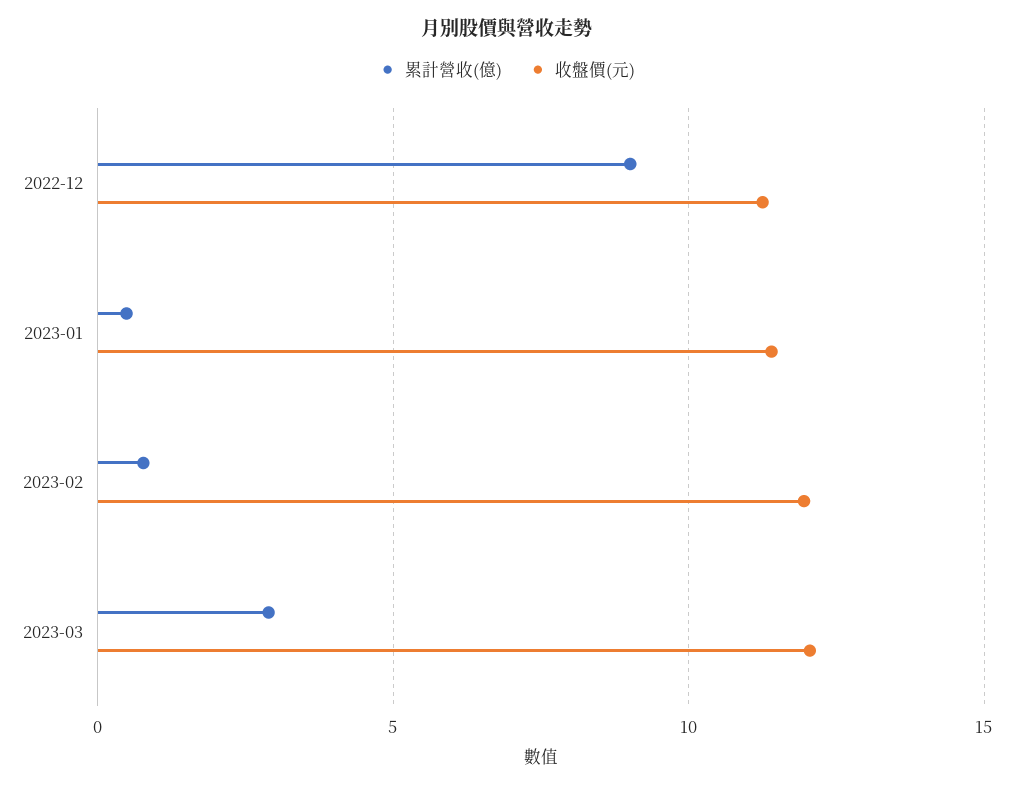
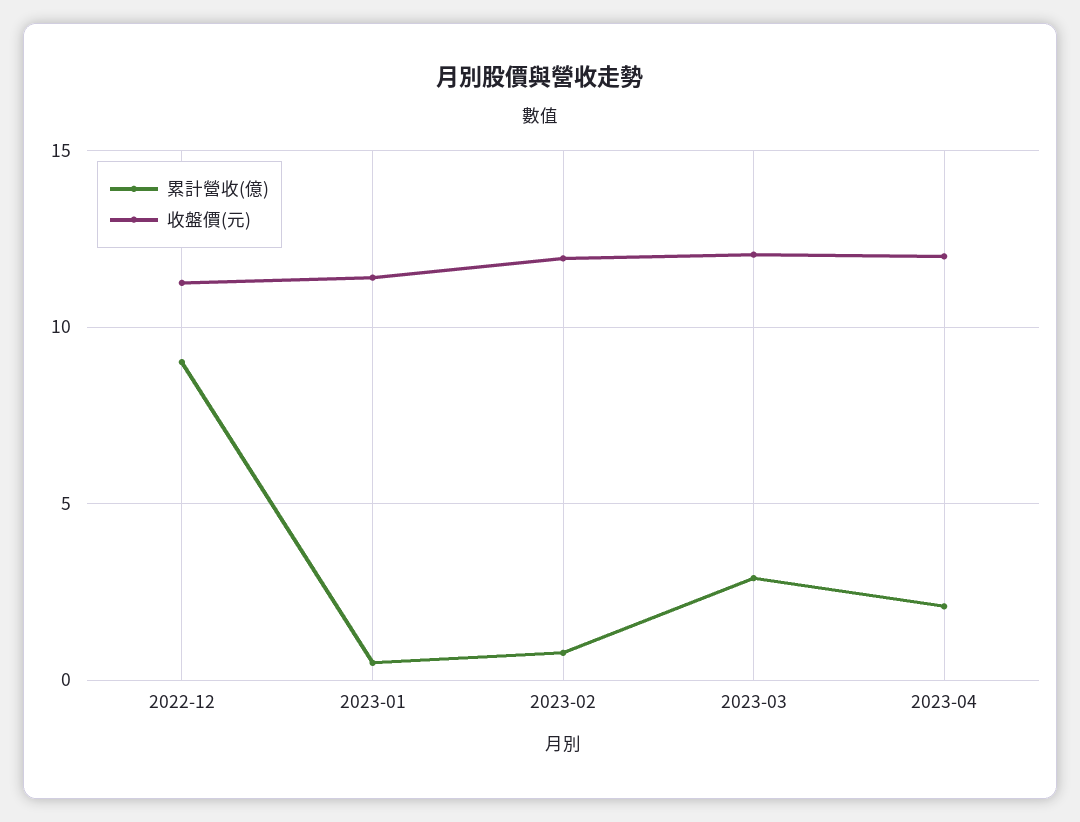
累計營收(億), 2023-04: none -> 2
收盤價(元), 2023-04: none -> 12

